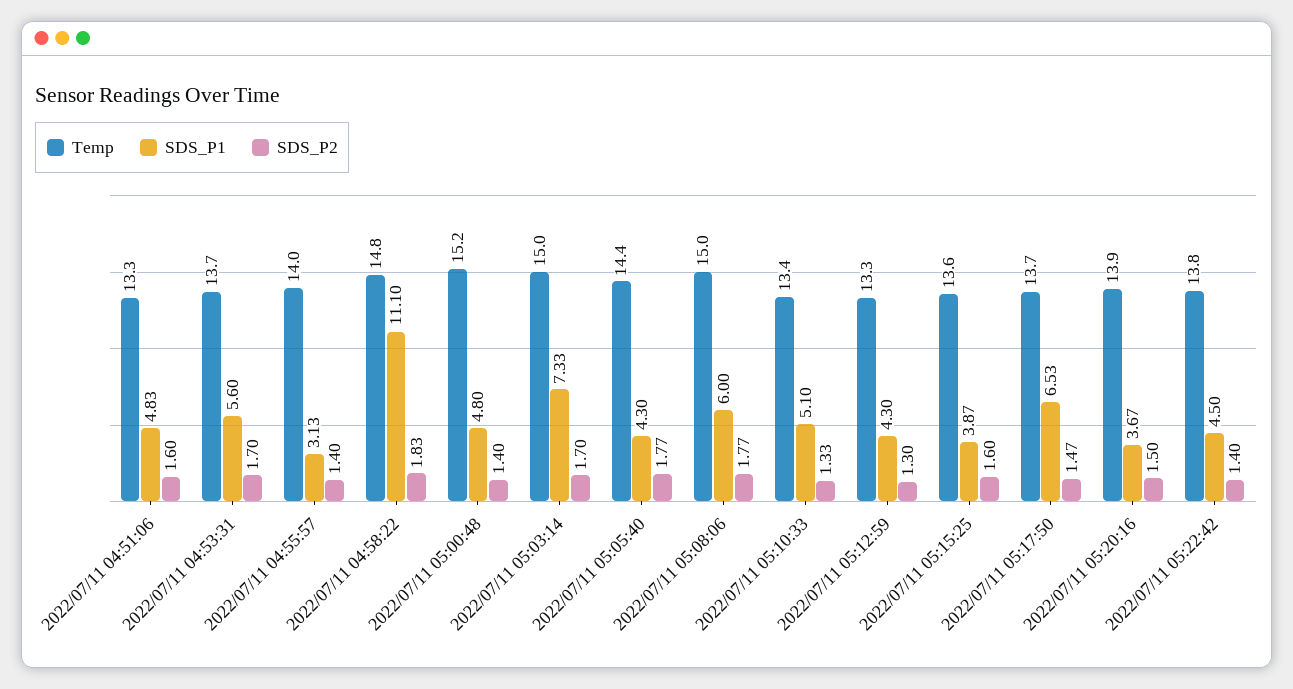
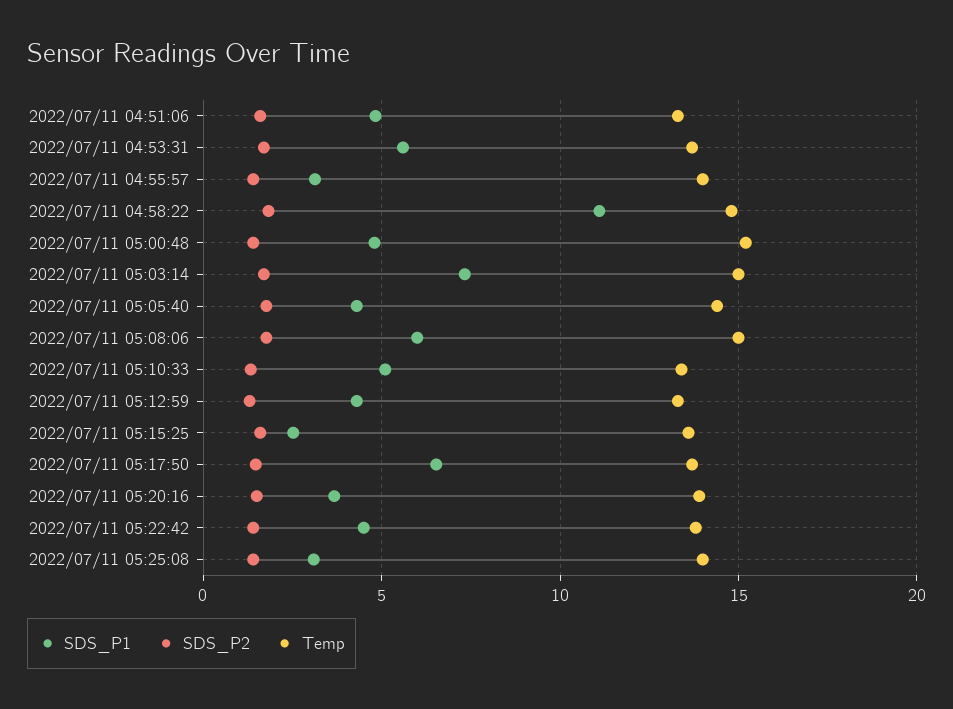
SDS_P1, 2022/07/11 05:15:25: 3.87 -> 2.5
SDS_P1, 2022/07/11 05:25:08: none -> 3
SDS_P2, 2022/07/11 05:25:08: none -> 1.5
Temp, 2022/07/11 05:25:08: none -> 14

